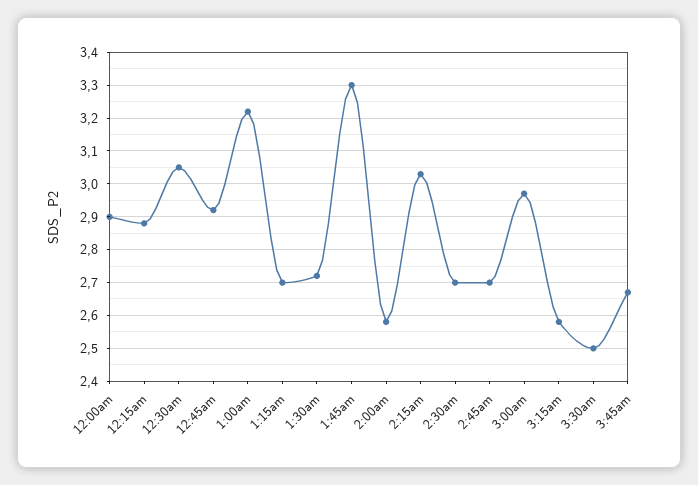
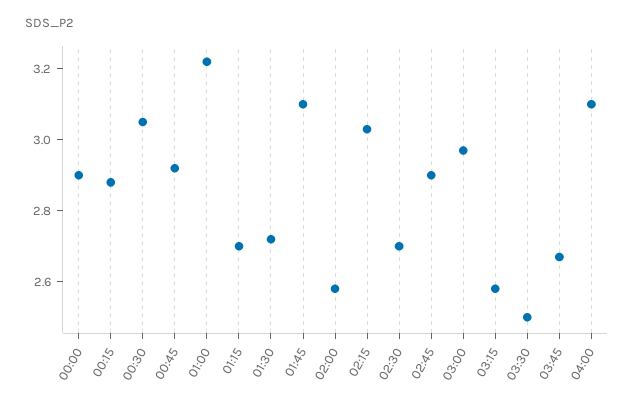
1:45am: 3.3 -> 3.1
2:45am: 2.7 -> 2.9
04:00: none -> 3.1

